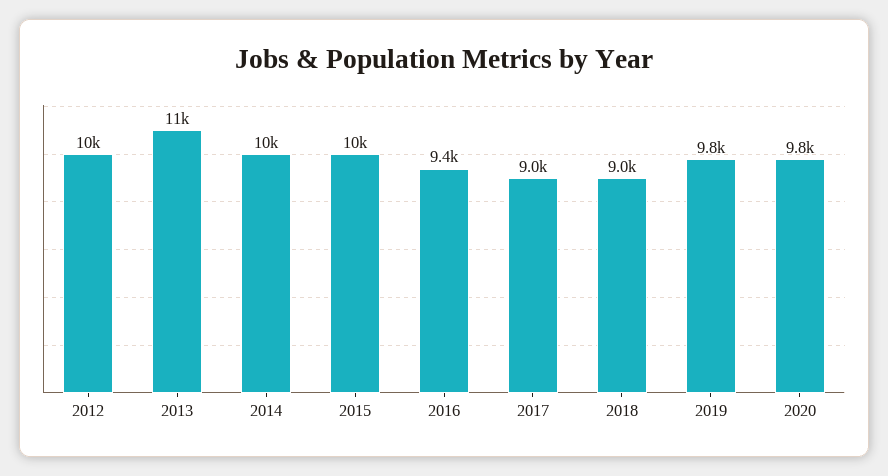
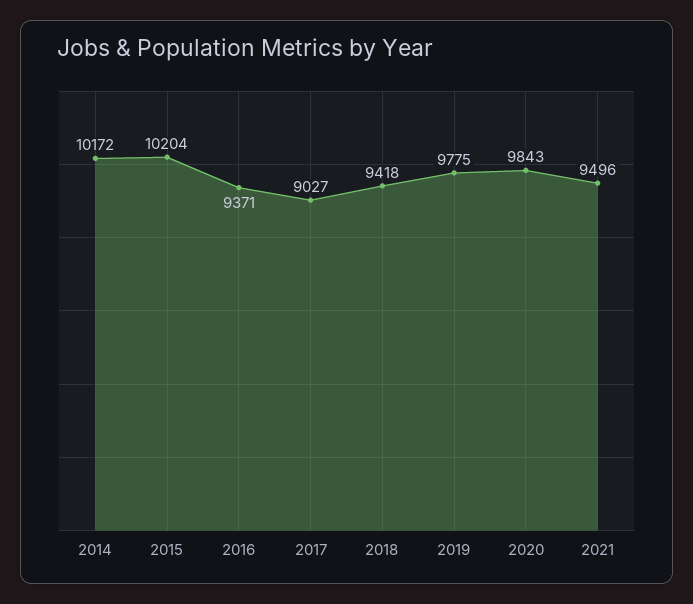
2012: 10000 -> none
2013: 11000 -> none
2018: 9000 -> 9418
2021: none -> 9496

